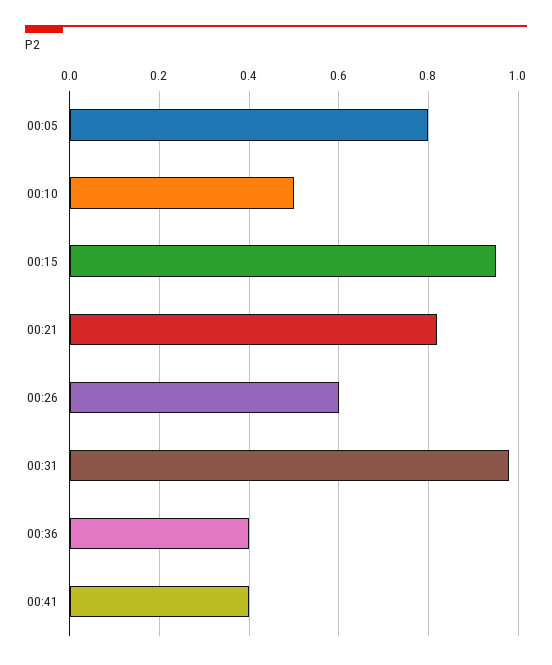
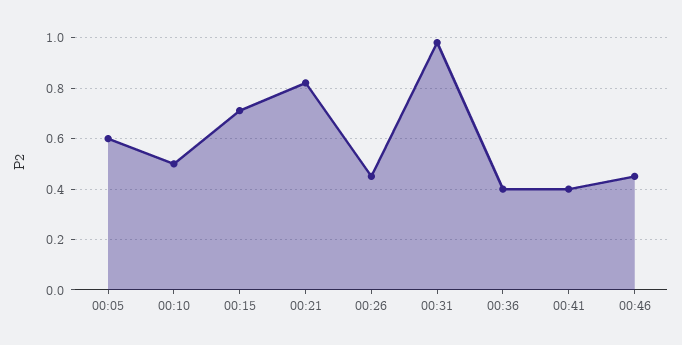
00:05: 0.8 -> 0.6
00:15: 0.95 -> 0.7
00:26: 0.6 -> 0.45
00:46: none -> 0.45

